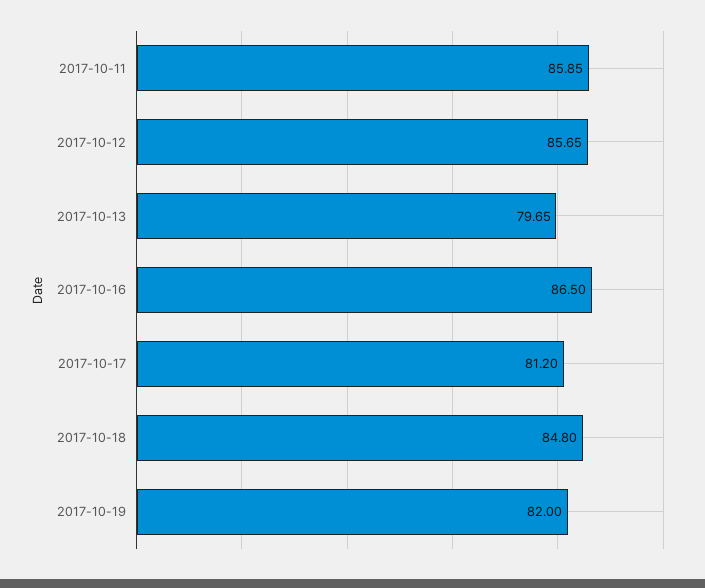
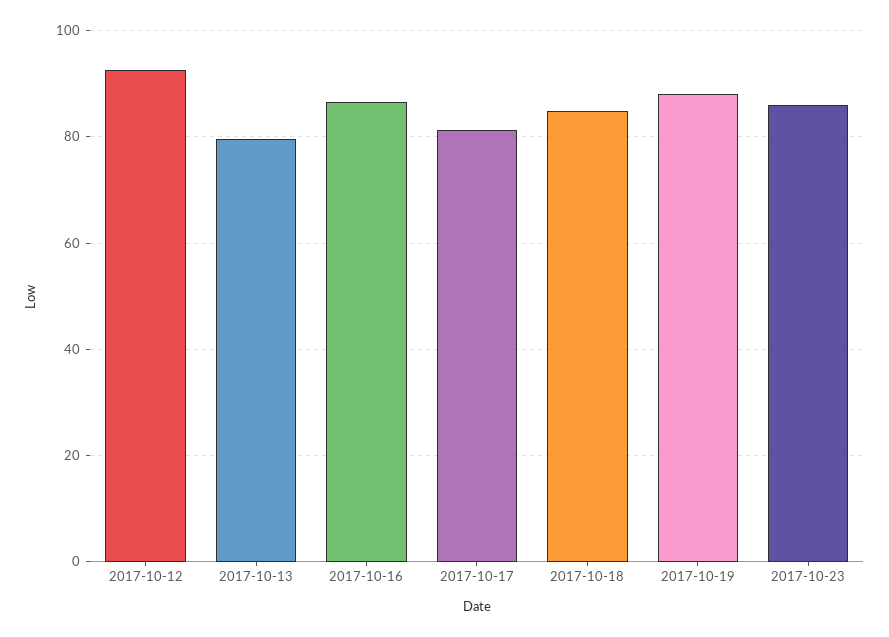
2017-10-11: 85.85 -> none
2017-10-12: 85.65 -> 92
2017-10-19: 82 -> 88
2017-10-23: none -> 86

